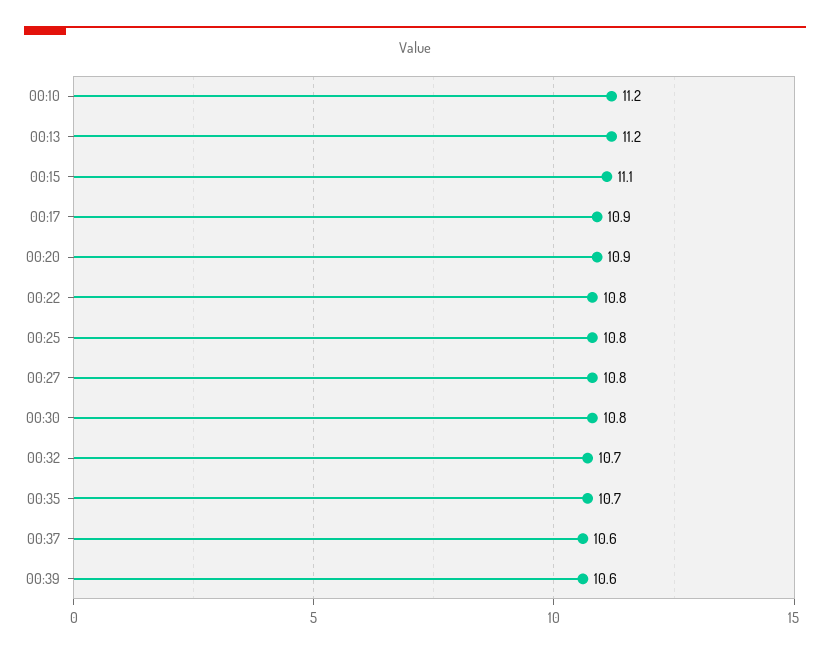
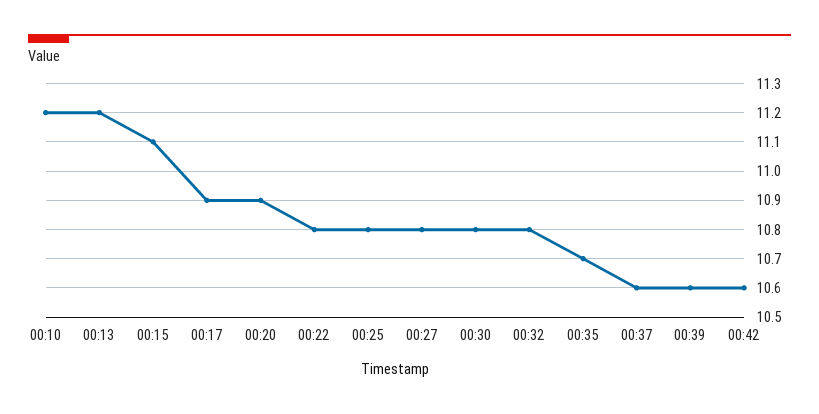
00:32: 10.7 -> 10.8
00:42: none -> 10.6

